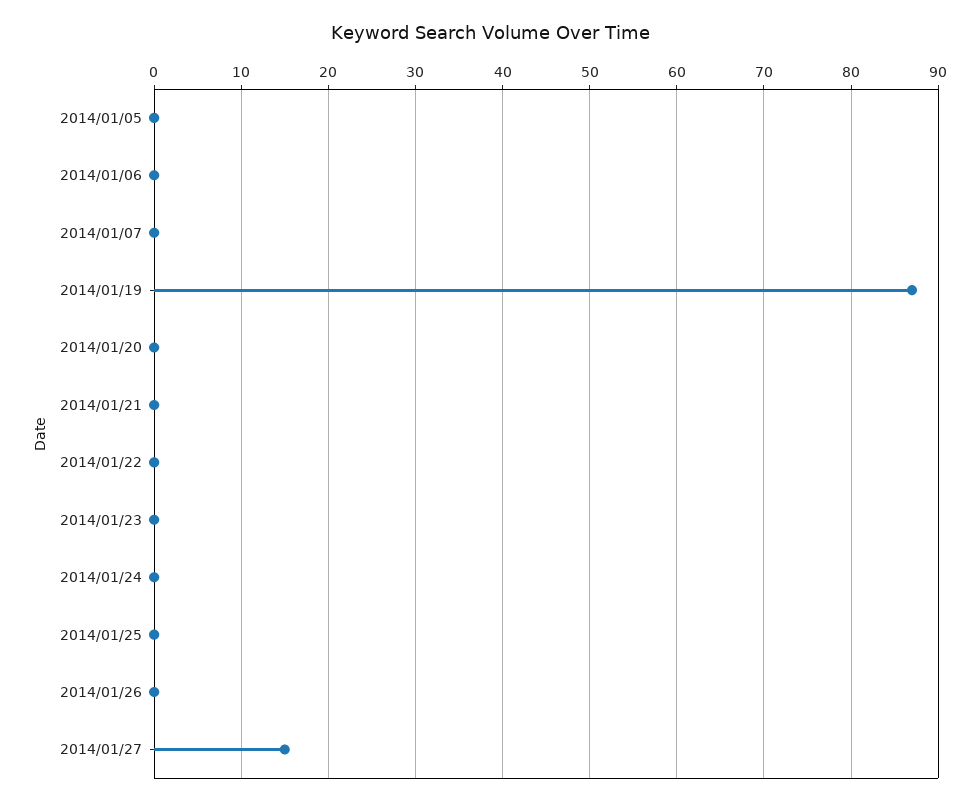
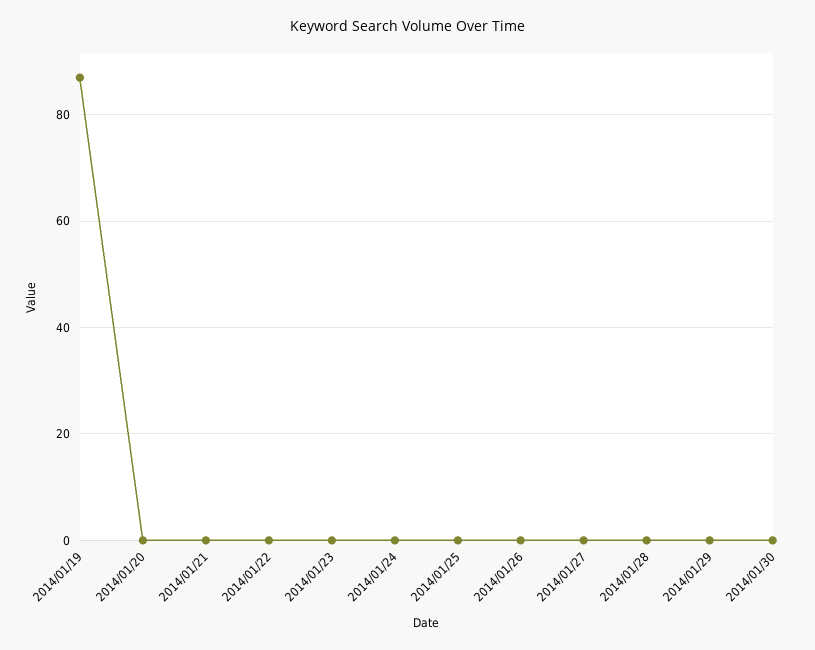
2014/01/05: 0 -> none
2014/01/06: 0 -> none
2014/01/07: 0 -> none
2014/01/27: 15 -> 0
2014/01/28: none -> 0
2014/01/29: none -> 0
2014/01/30: none -> 0

